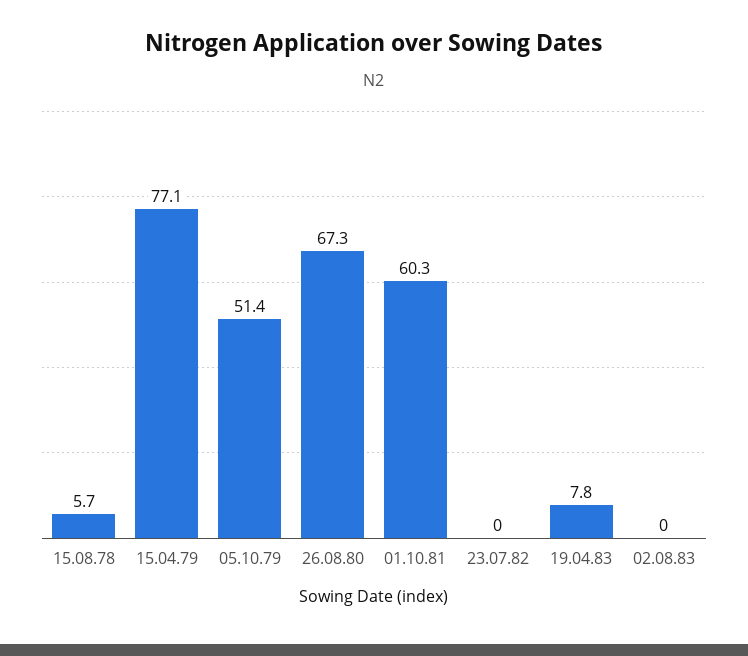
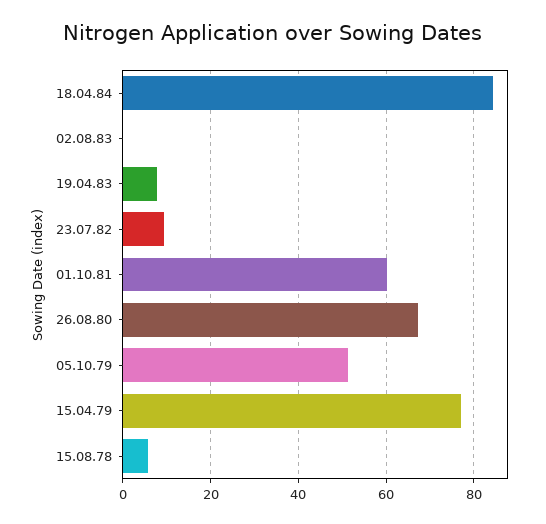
23.07.82: 0 -> 10
18.04.84: none -> 84

